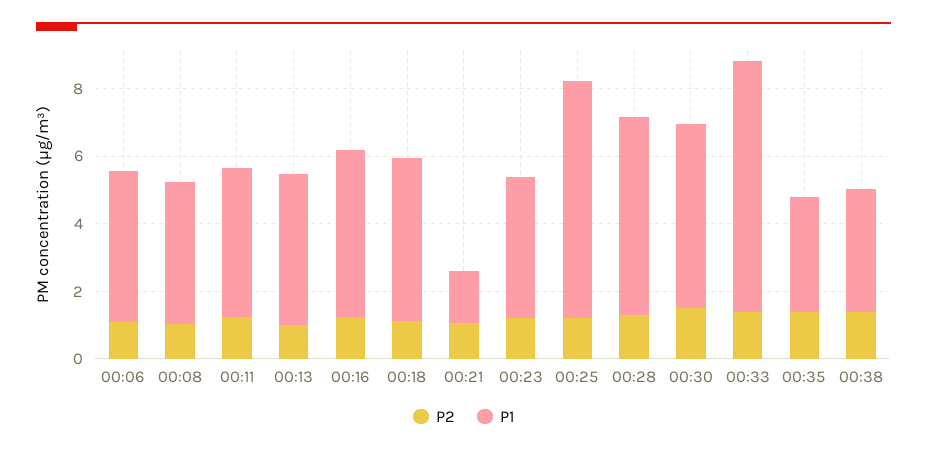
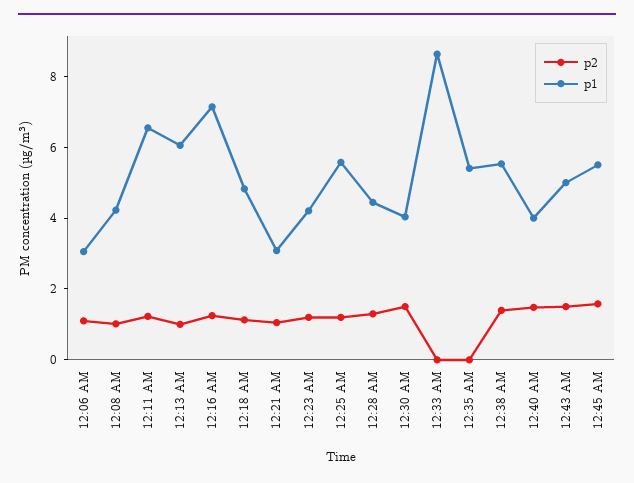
P1, 00:06: 4.5 -> 3
P1, 00:11: 4.5 -> 6.5
P1, 00:13: 4.5 -> 6
P1, 00:16: 5 -> 7
P1, 00:21: 1.5 -> 3
P1, 00:25: 7 -> 5.5
P1, 00:28: 6 -> 4.5
P1, 00:30: 5.5 -> 4
P2, 00:33: 1.5 -> 0
P1, 00:33: 7.5 -> 8.5
P2, 00:35: 1.5 -> 0
P1, 00:35: 3.5 -> 5.5
P1, 00:38: 3.5 -> 5.5
P2, 12:40 AM: none -> 1.5
P1, 12:40 AM: none -> 4
P2, 12:43 AM: none -> 1.5
P1, 12:43 AM: none -> 5
P2, 12:45 AM: none -> 1.5
P1, 12:45 AM: none -> 5.5

